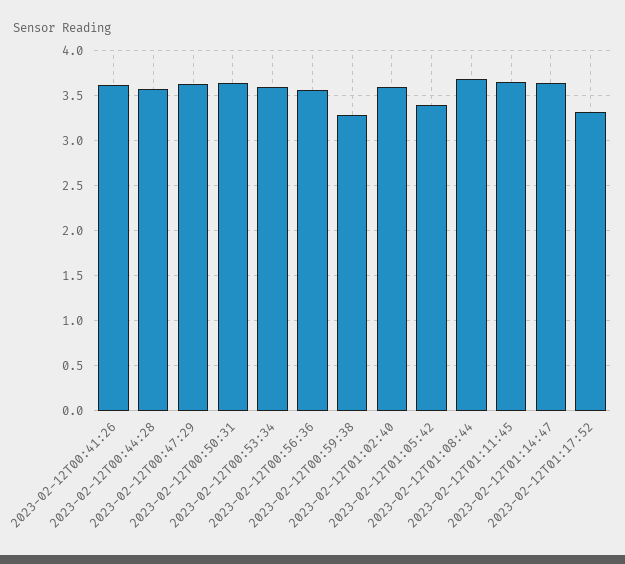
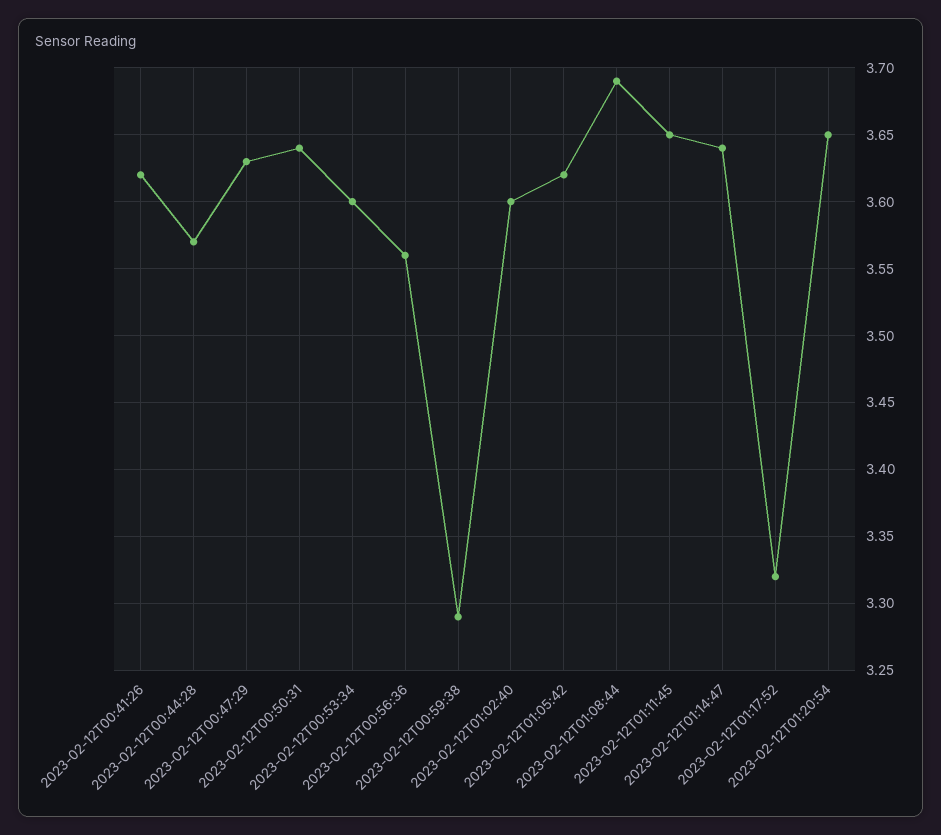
2023-02-12T01:05:42: 3.4 -> 3.62
2023-02-12T01:20:54: none -> 3.65

